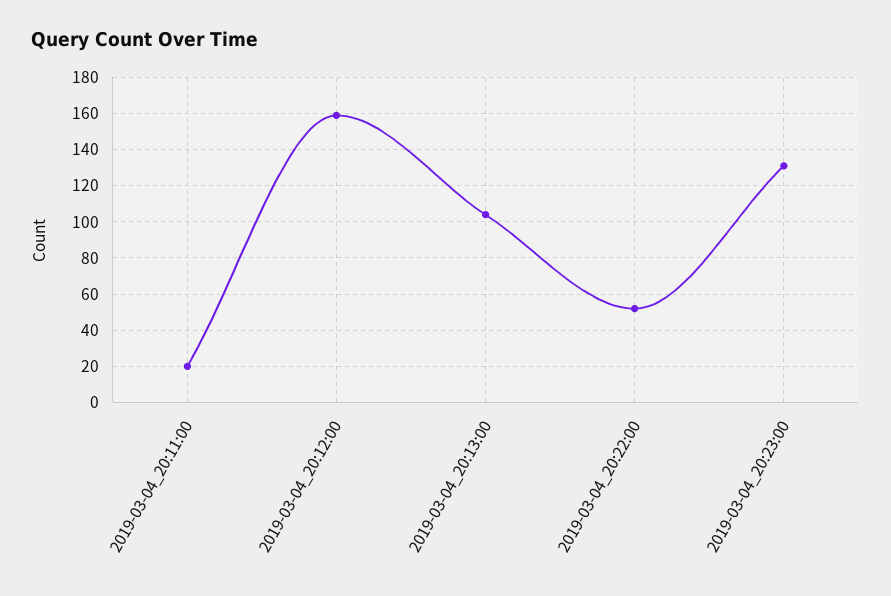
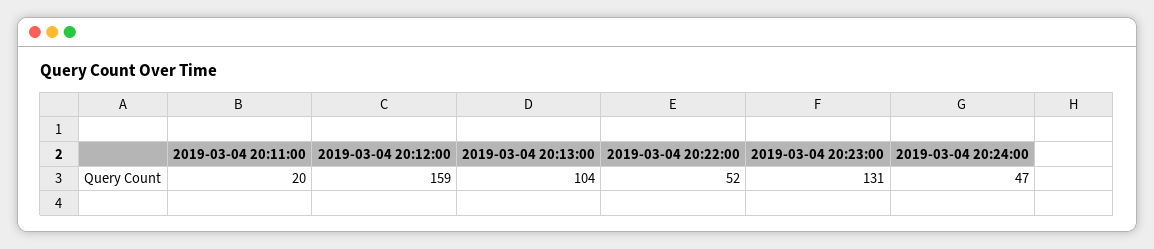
2019-03-04 20:24:00: none -> 47

